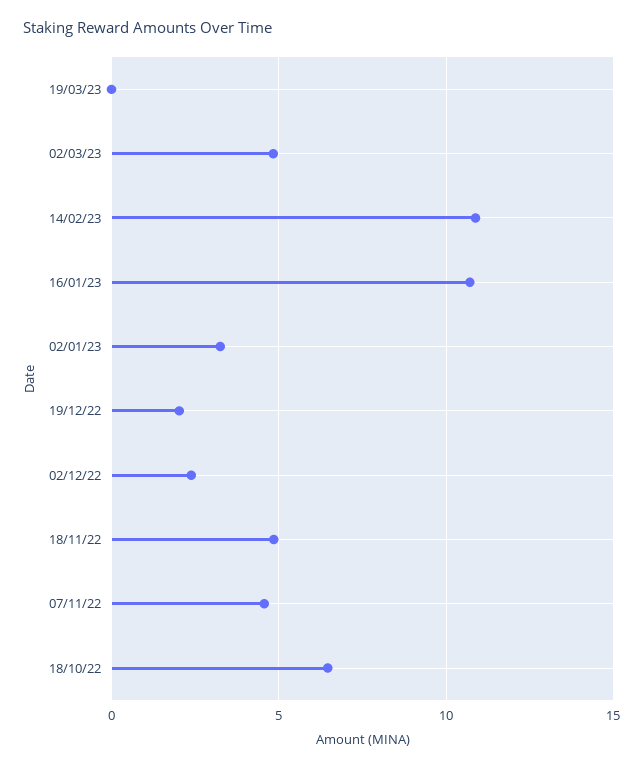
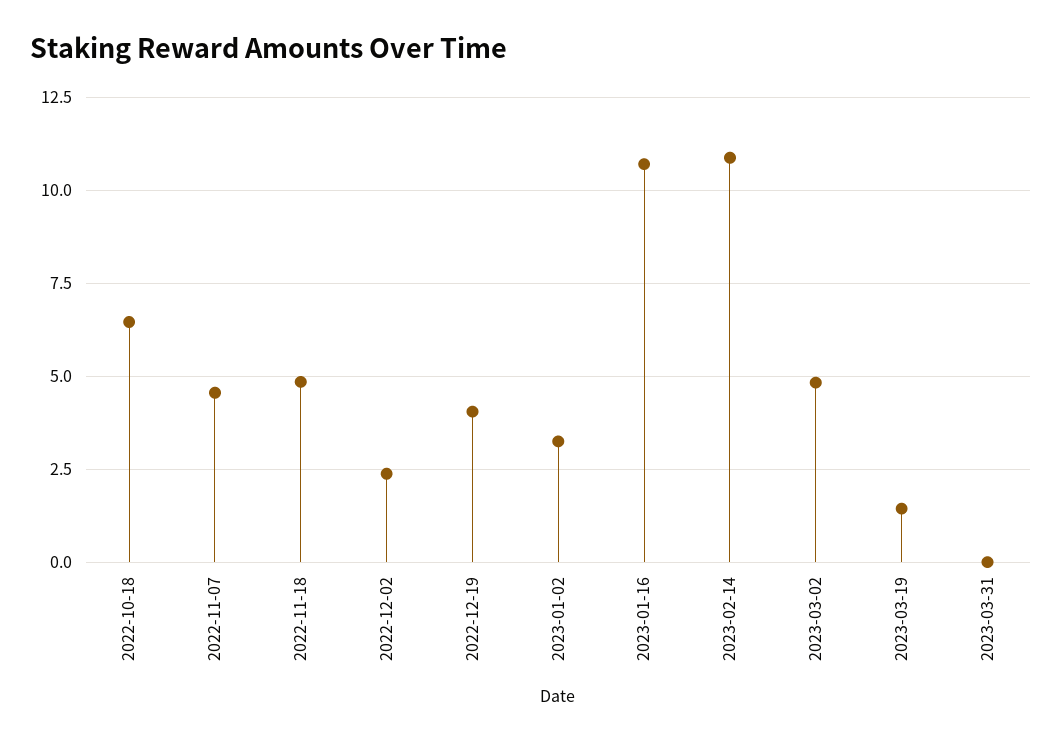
19/03/23: 0 -> 1.5
19/12/22: 2 -> 4
2023-03-31: none -> 0

